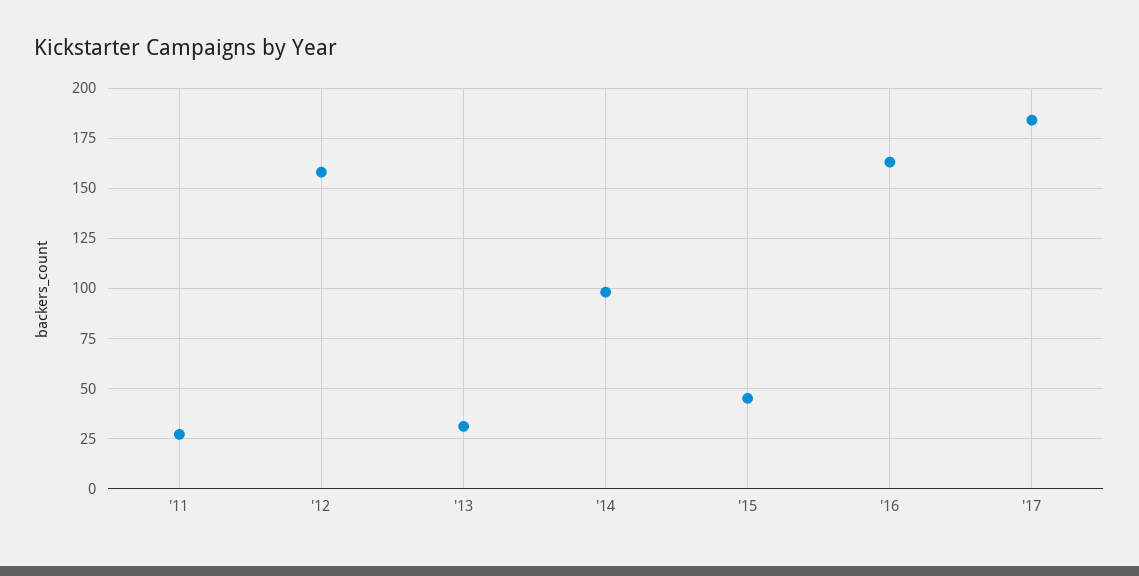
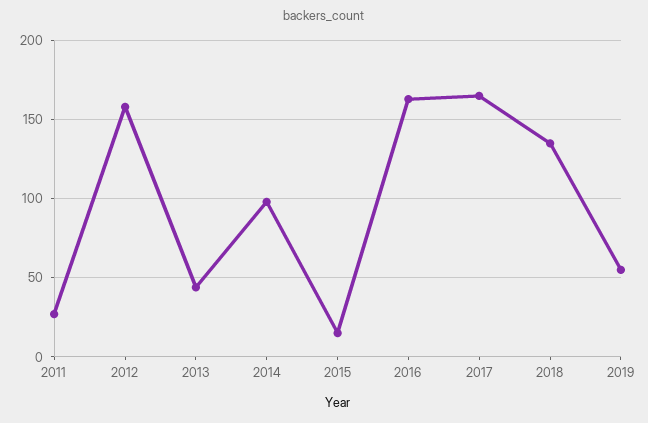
'13: 30 -> 45
'15: 45 -> 15
'17: 185 -> 165
2018: none -> 135
2019: none -> 55

